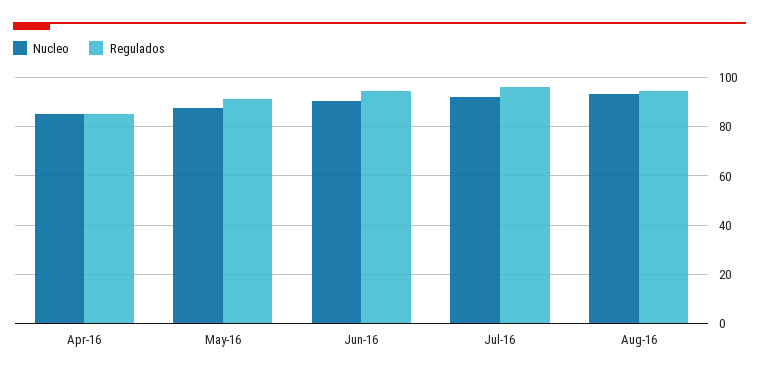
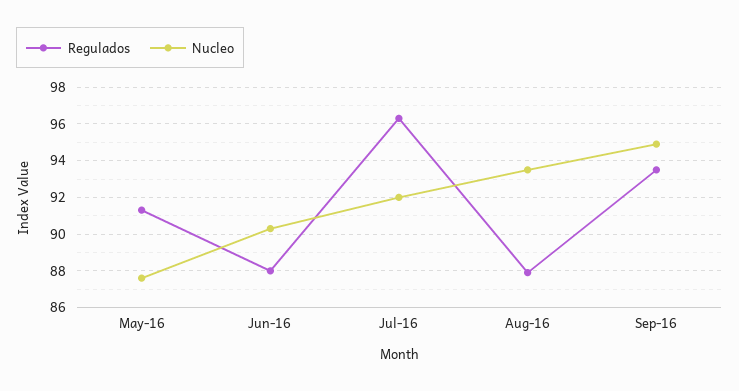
Nucleo, Apr-16: 85 -> none
Regulados, Apr-16: 85 -> none
Regulados, Jun-16: 95 -> 88
Regulados, Aug-16: 95 -> 88
Regulados, Sep-16: none -> 93.5
Nucleo, Sep-16: none -> 95

